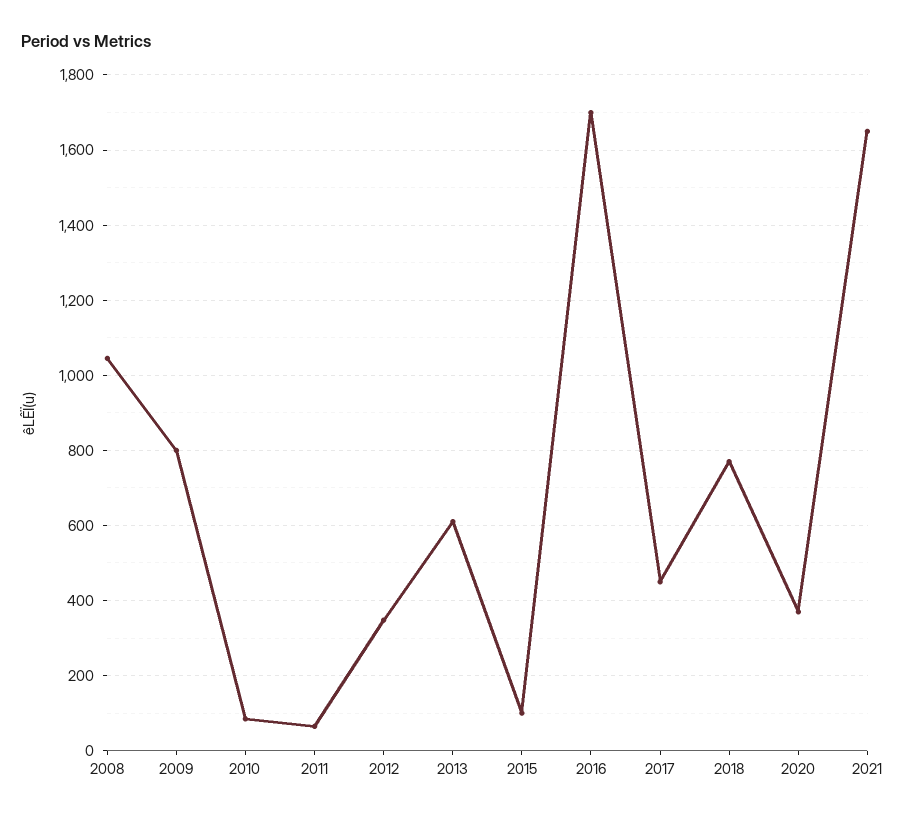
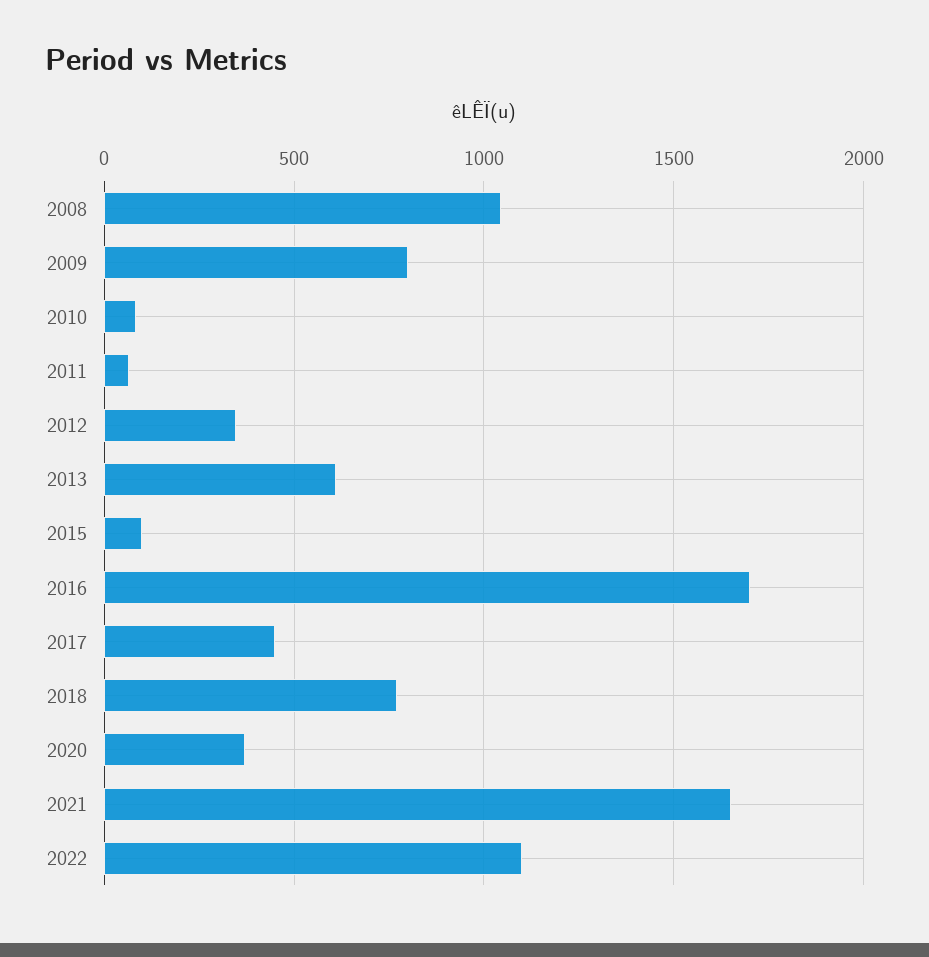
2022: none -> 1100

